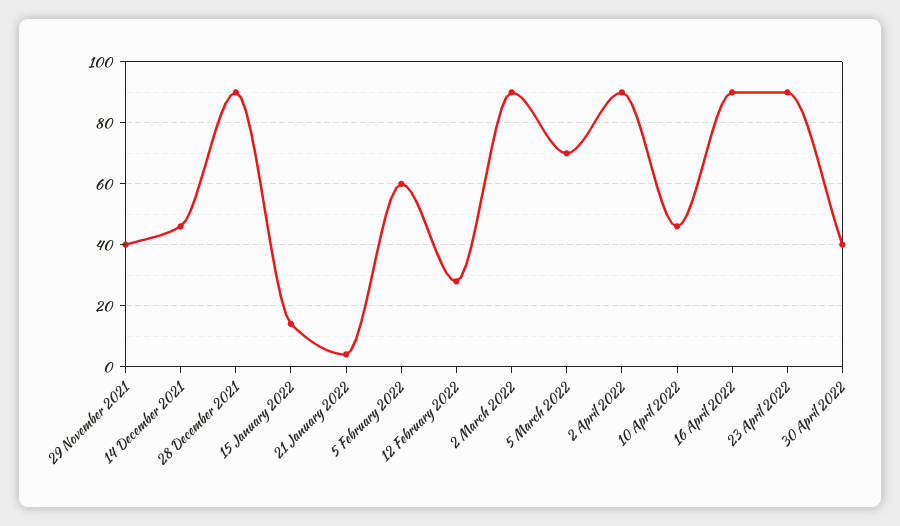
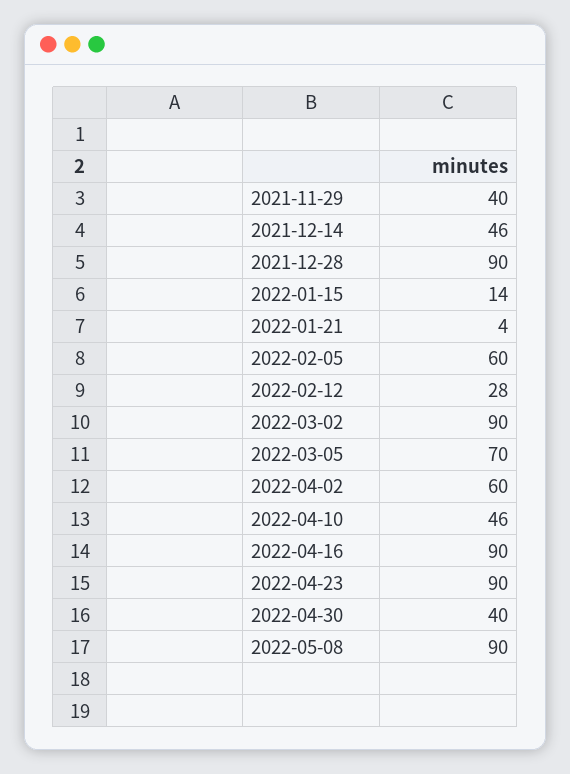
2 April 2022: 90 -> 60
2022-05-08: none -> 90

